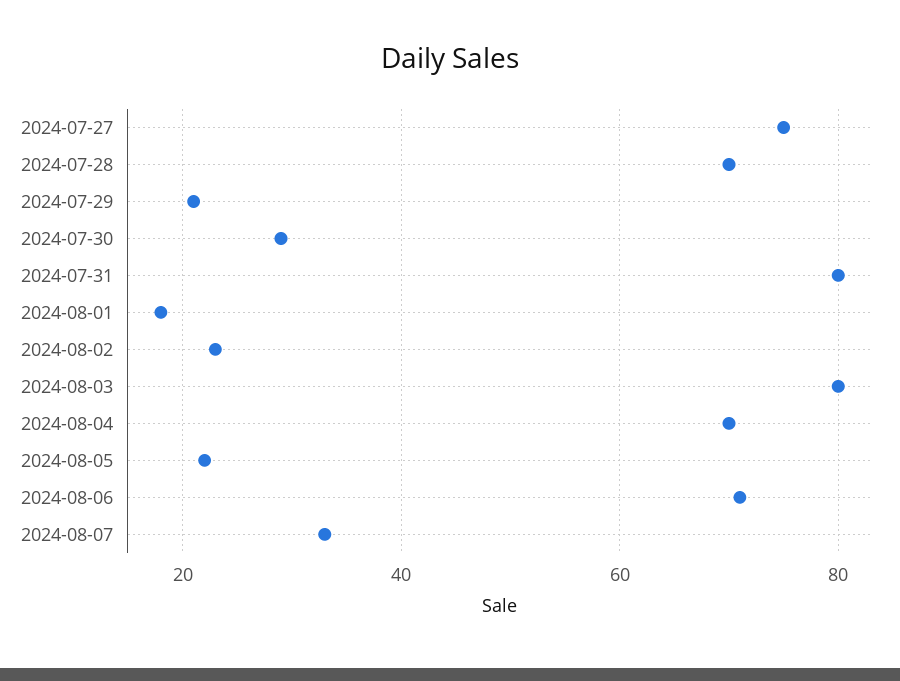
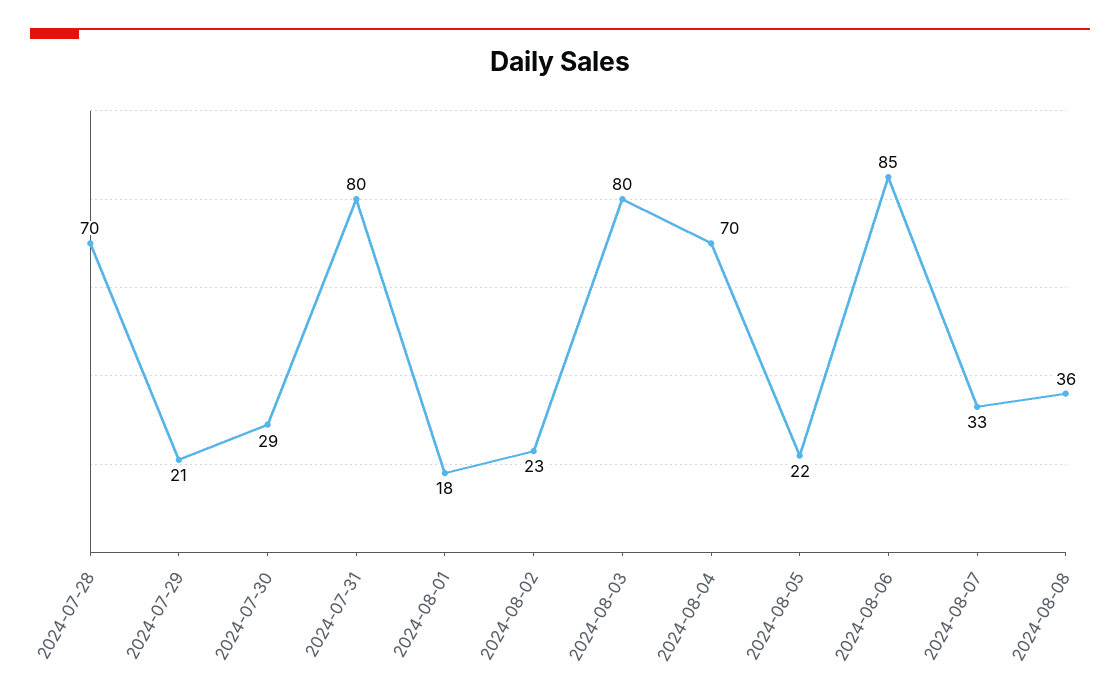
2024-07-27: 75 -> none
2024-08-06: 70 -> 85
2024-08-08: none -> 36

